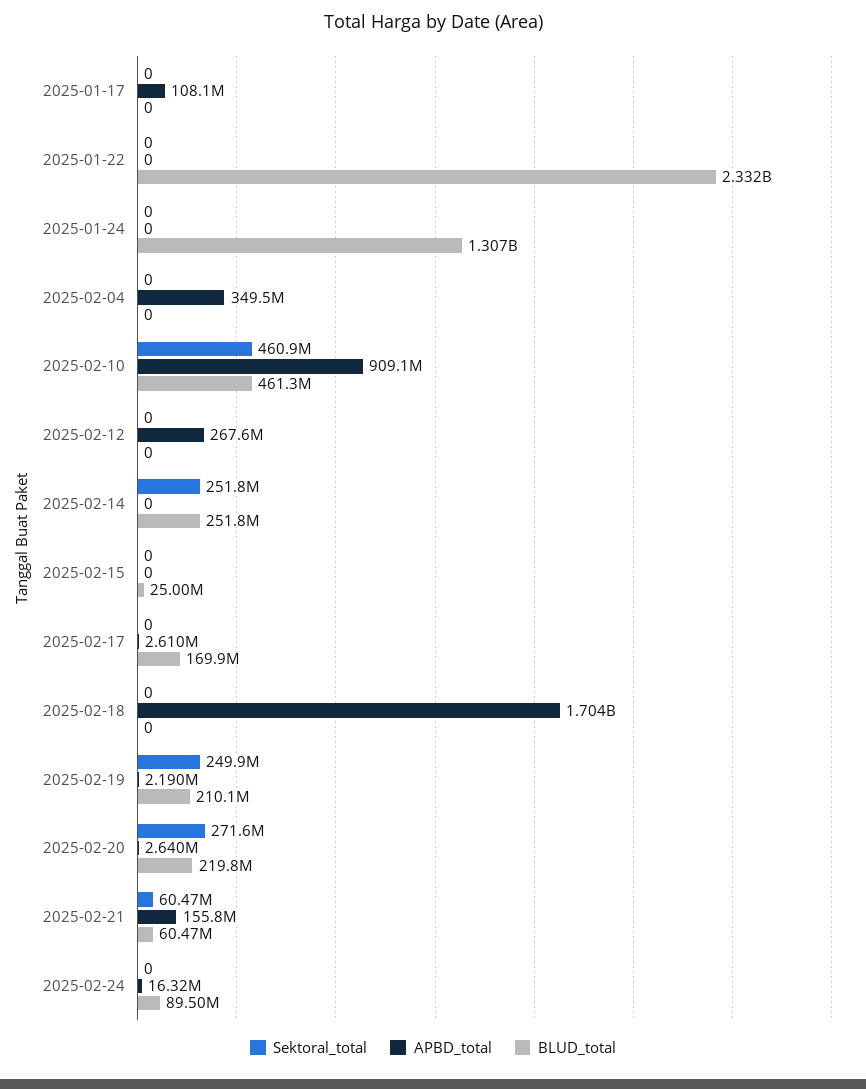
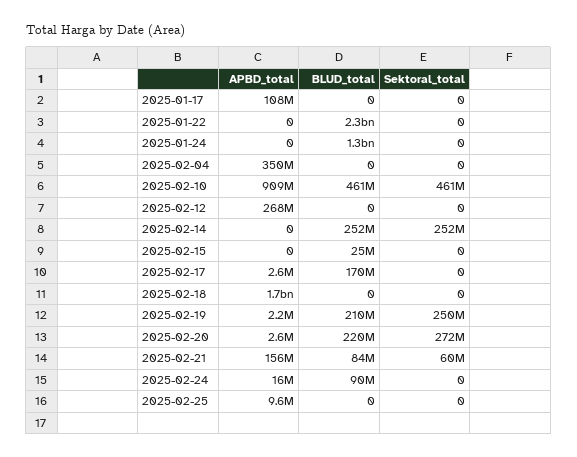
BLUD_total, 2025-02-21: 60470000 -> 84000000
APBD_total, 2025-02-25: none -> 9600000
BLUD_total, 2025-02-25: none -> 0
Sektoral_total, 2025-02-25: none -> 0

